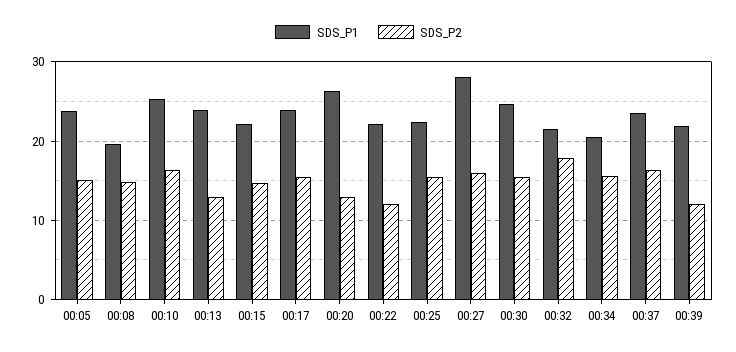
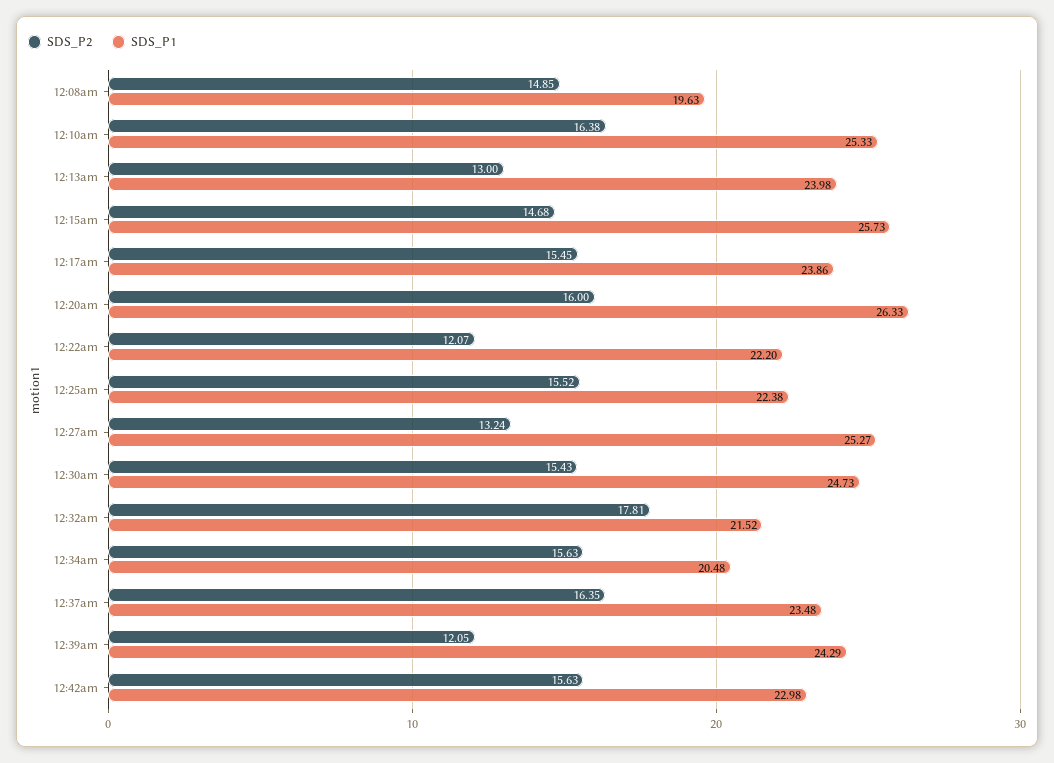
SDS_P1, 00:05: 24 -> none
SDS_P2, 00:05: 15 -> none
SDS_P1, 00:15: 22 -> 25.73
SDS_P2, 00:20: 13 -> 16
SDS_P1, 00:27: 28 -> 25.27
SDS_P2, 00:27: 16 -> 13.24
SDS_P1, 00:39: 22 -> 24.29
SDS_P2, 12:42am: none -> 15.63
SDS_P1, 12:42am: none -> 22.98

